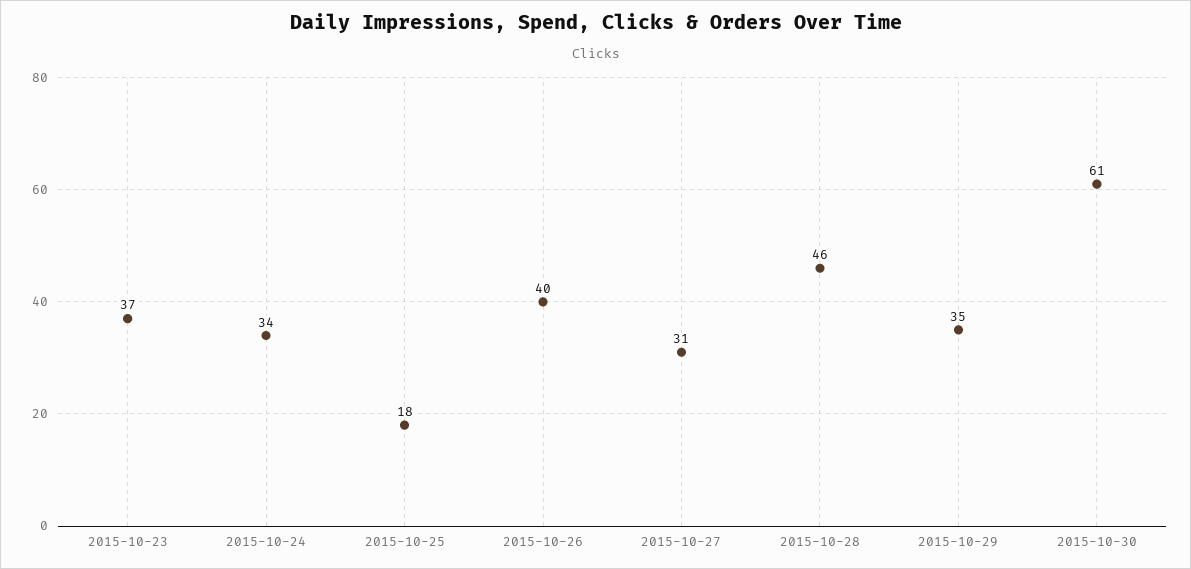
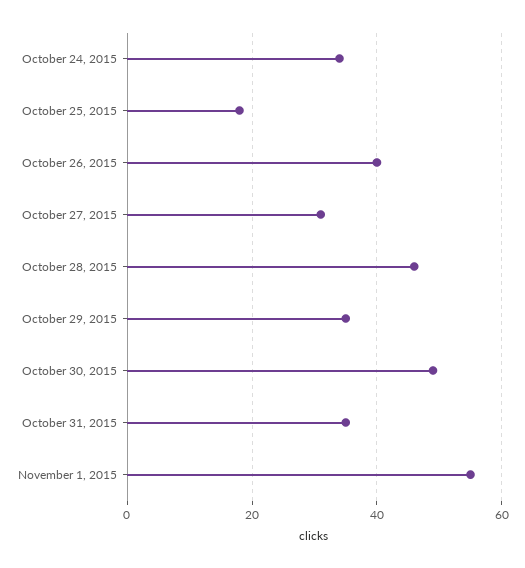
2015-10-23: 37 -> none
2015-10-30: 61 -> 50
October 31, 2015: none -> 35
November 1, 2015: none -> 55

